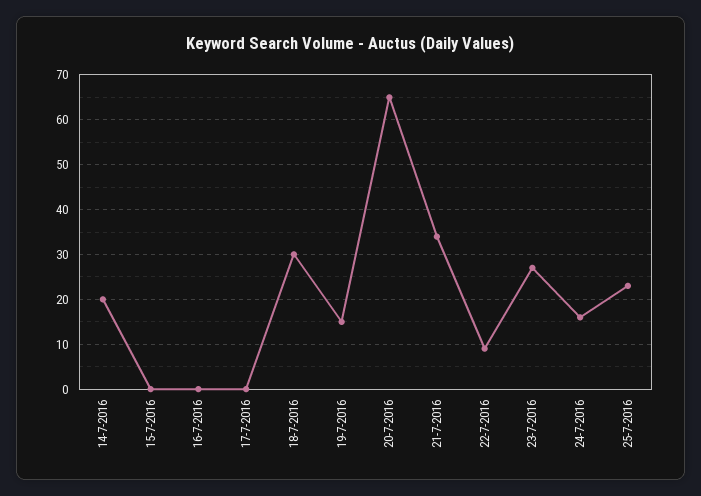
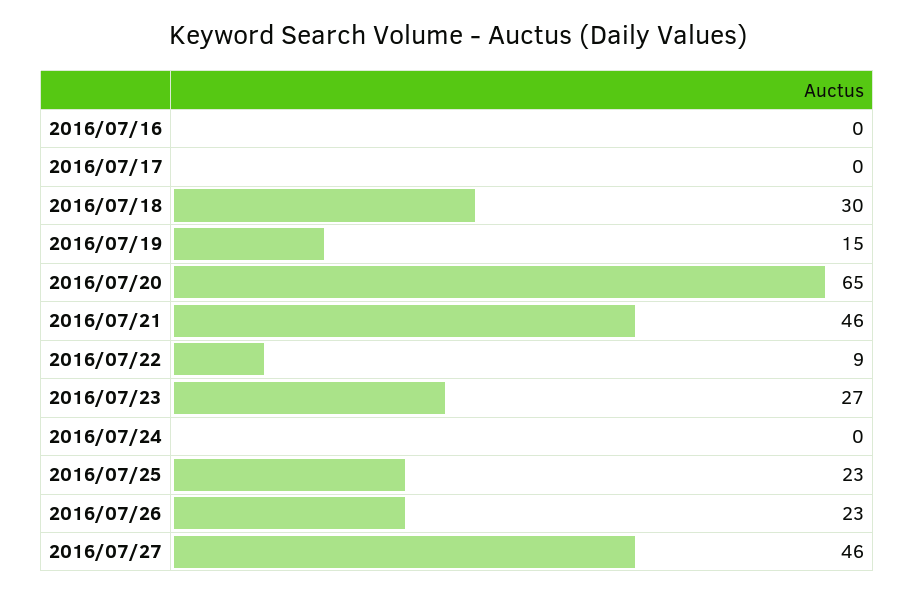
14-7-2016: 20 -> none
15-7-2016: 0 -> none
21-7-2016: 35 -> 46
24-7-2016: 15 -> 0
2016/07/26: none -> 23
2016/07/27: none -> 46

